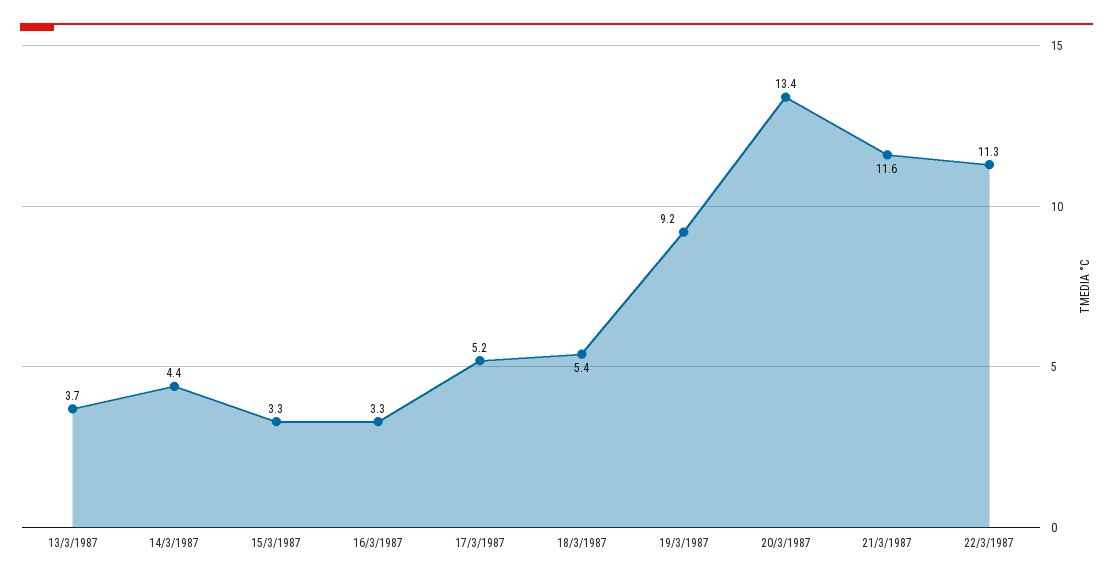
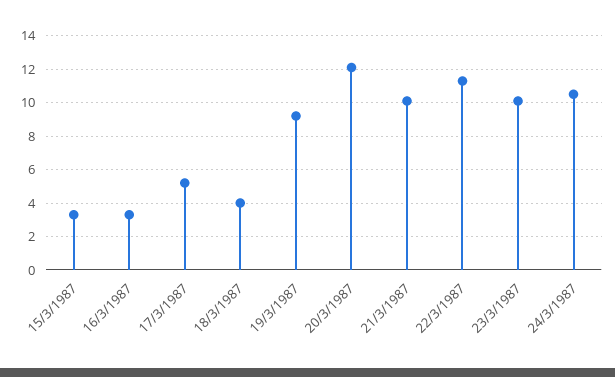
13/3/1987: 3.7 -> none
14/3/1987: 4.4 -> none
18/3/1987: 5.4 -> 4
20/3/1987: 13.4 -> 12
21/3/1987: 11.6 -> 10
23/3/1987: none -> 10
24/3/1987: none -> 10.5

